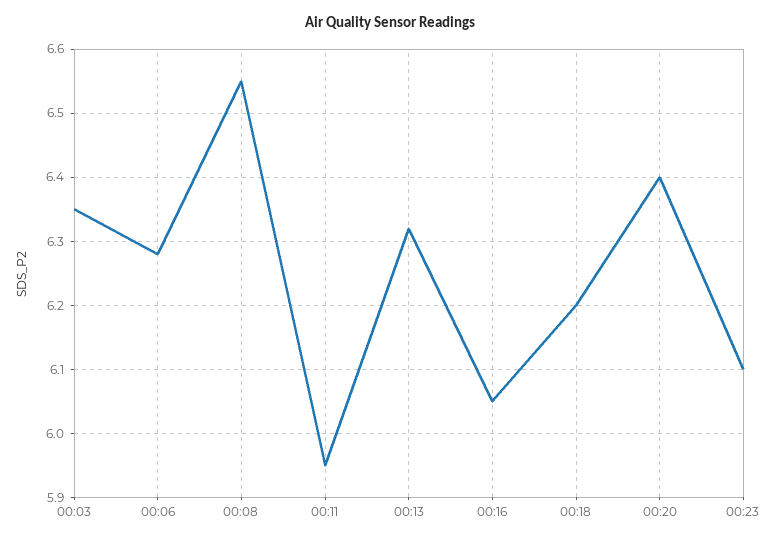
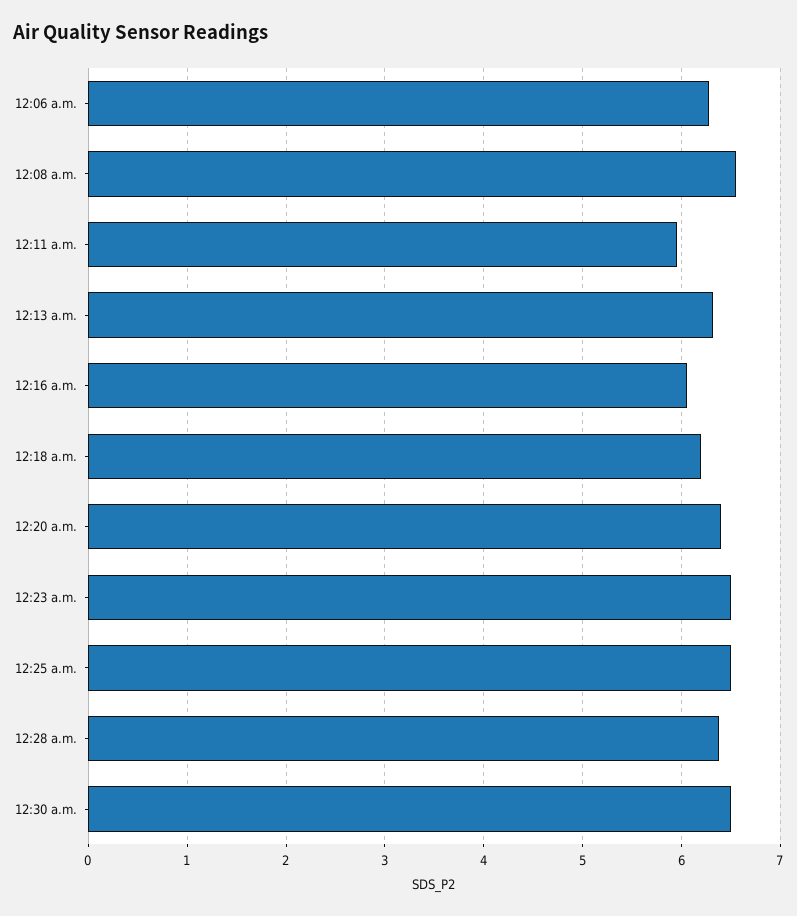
00:03: 6.35 -> none
00:23: 6.1 -> 6.5
12:25 a.m.: none -> 6.5
12:28 a.m.: none -> 6.4
12:30 a.m.: none -> 6.5

